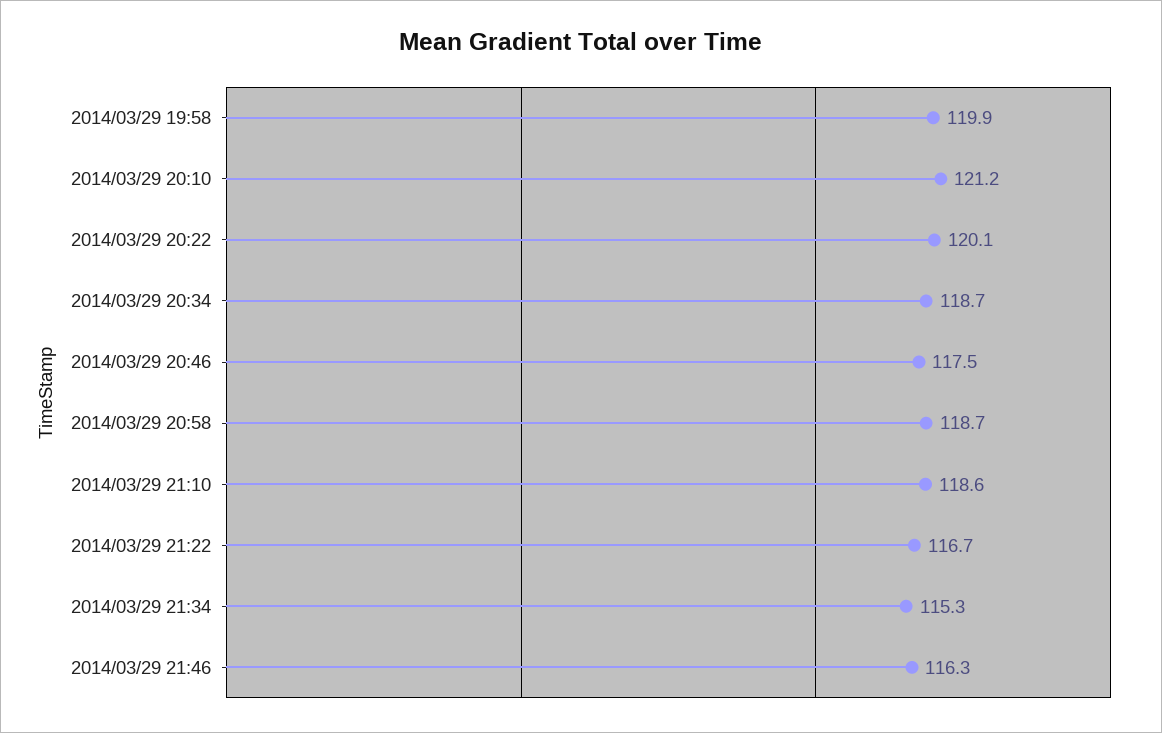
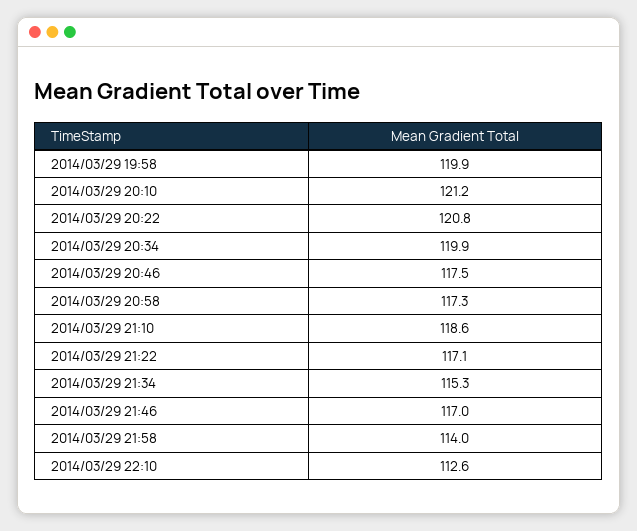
2014/03/29 20:22: 120.1 -> 120.8
2014/03/29 20:34: 118.7 -> 119.9
2014/03/29 20:58: 118.7 -> 117.3
2014/03/29 21:22: 116.7 -> 117.1
2014/03/29 21:46: 116.3 -> 117
2014/03/29 21:58: none -> 114
2014/03/29 22:10: none -> 112.6

